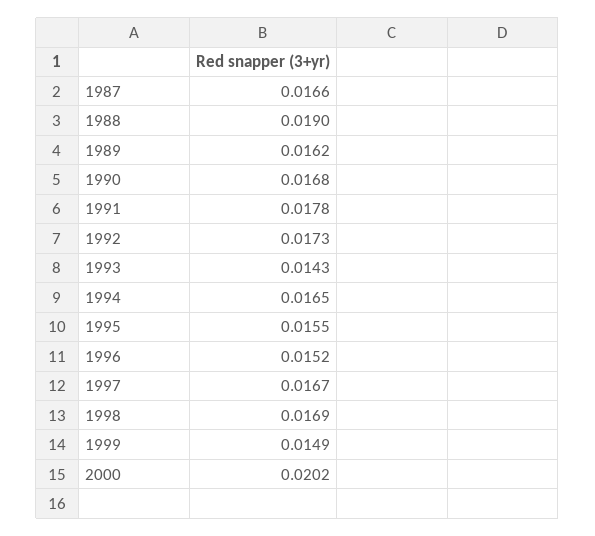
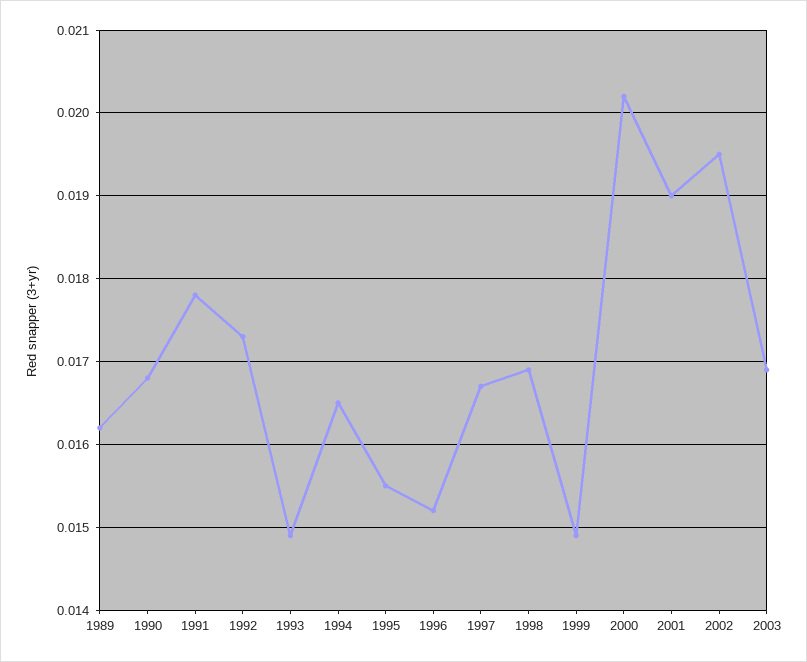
1987: 0.0166 -> none
1988: 0.019 -> none
1993: 0.0143 -> 0.0149
2001: none -> 0.019
2002: none -> 0.0195
2003: none -> 0.0169

